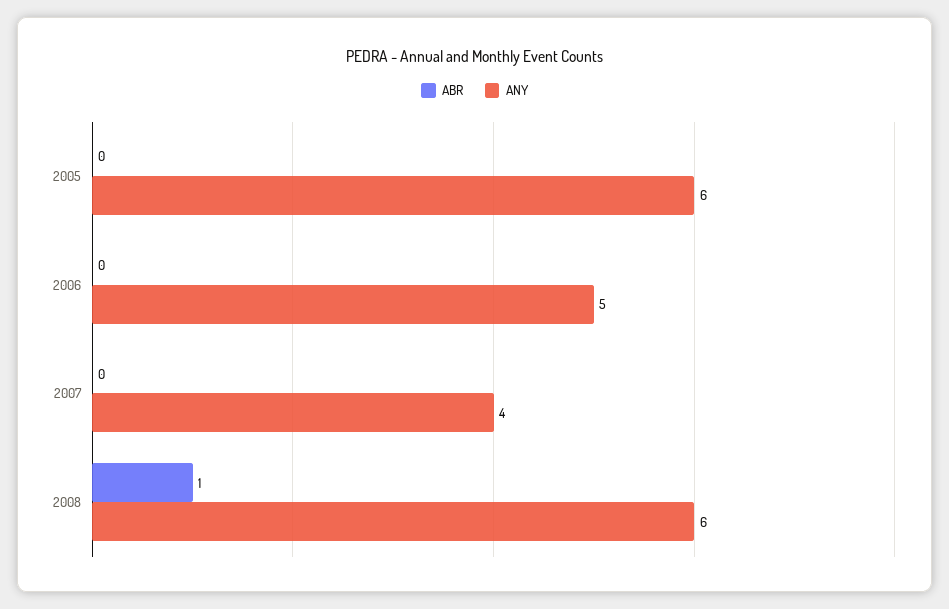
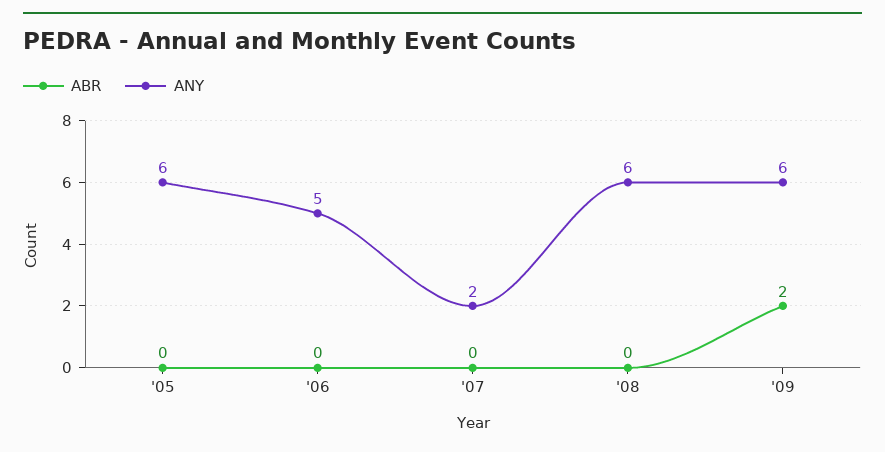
ANY, 2007: 4 -> 2
ABR, 2008: 1 -> 0
ABR, '09: none -> 2
ANY, '09: none -> 6

